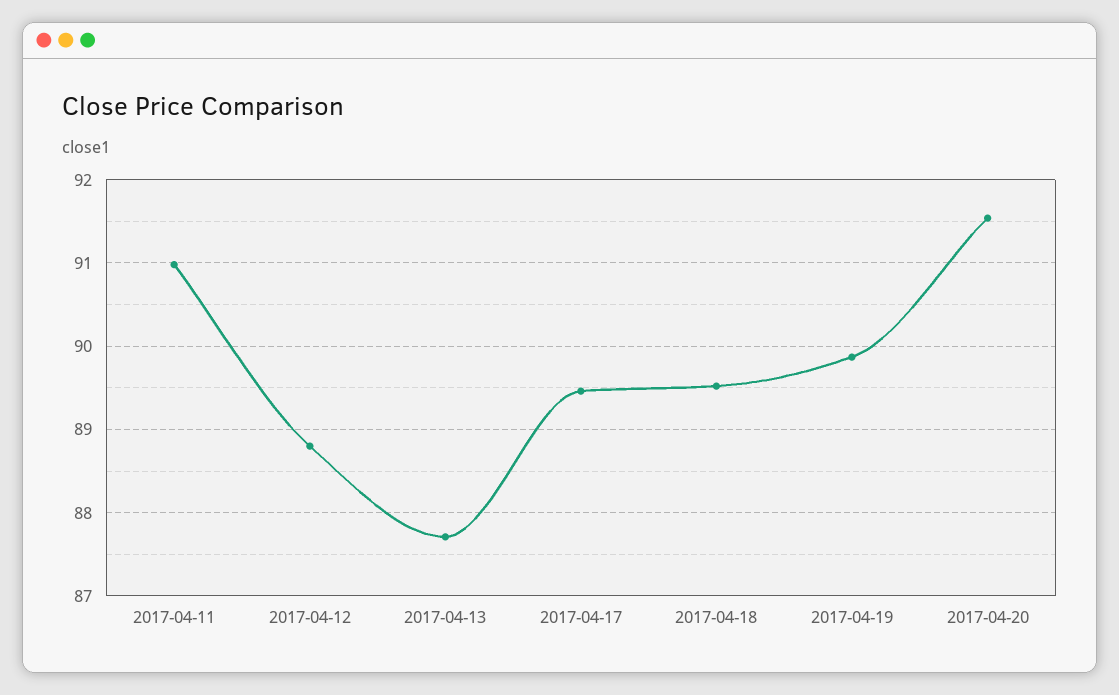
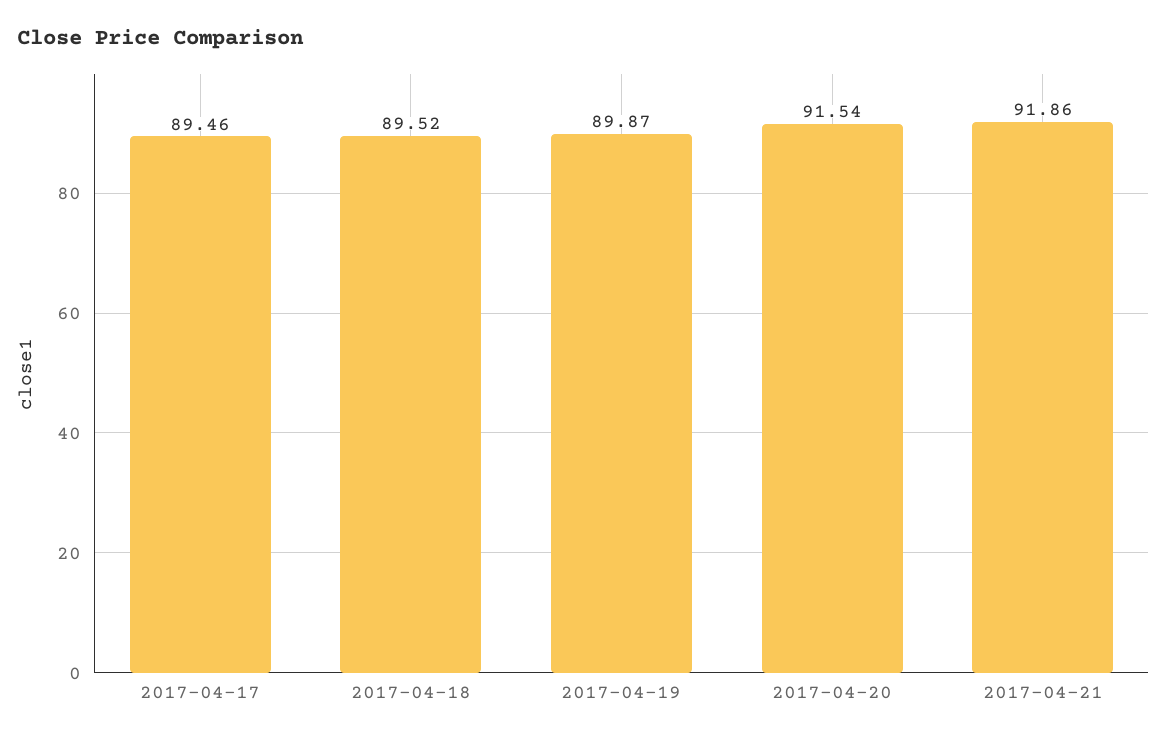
2017-04-11: 91 -> none
2017-04-12: 88.8 -> none
2017-04-13: 87.7 -> none
2017-04-21: none -> 91.86

